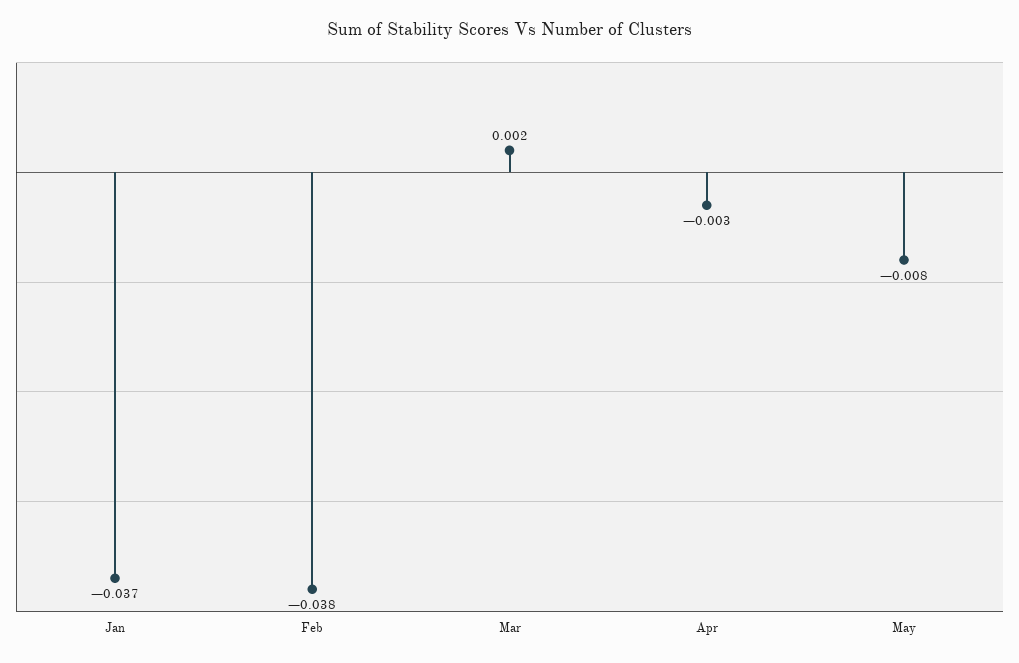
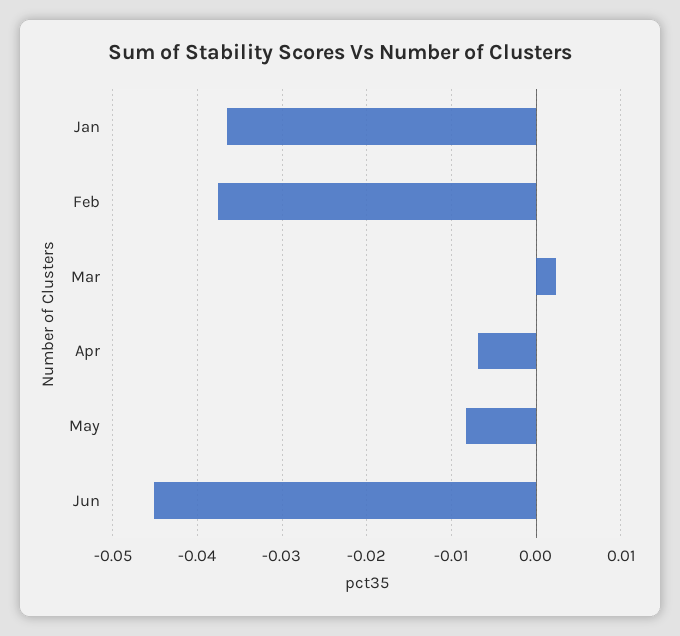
Apr: -0.003 -> -0.007
Jun: none -> -0.045

